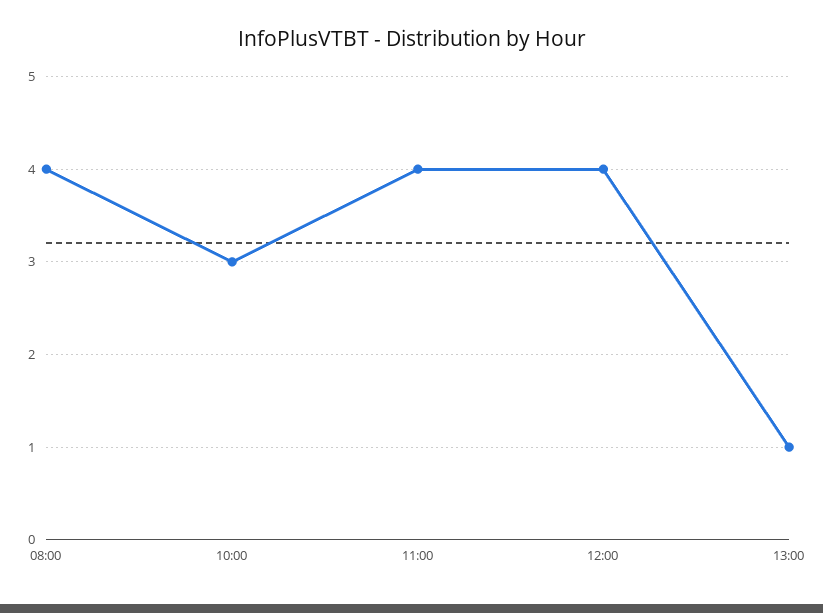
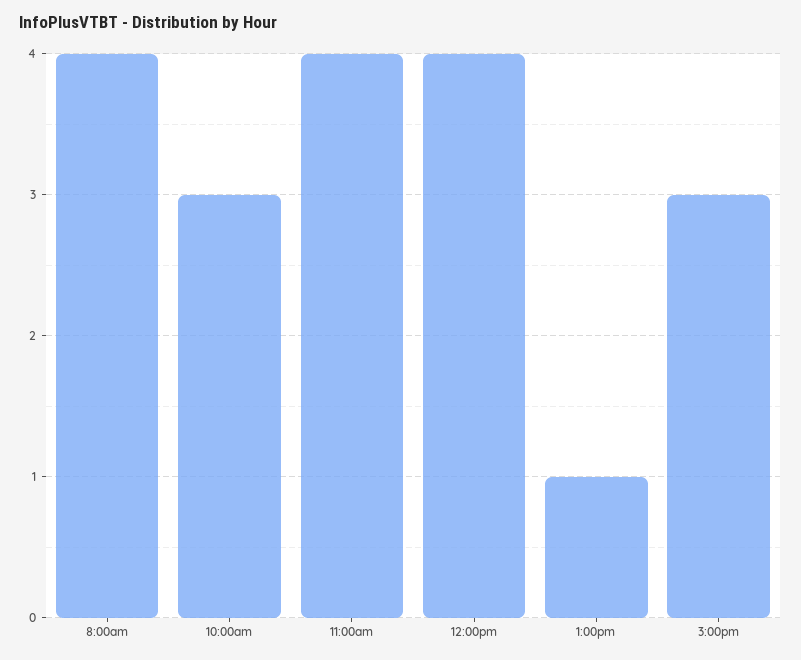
3:00pm: none -> 3

